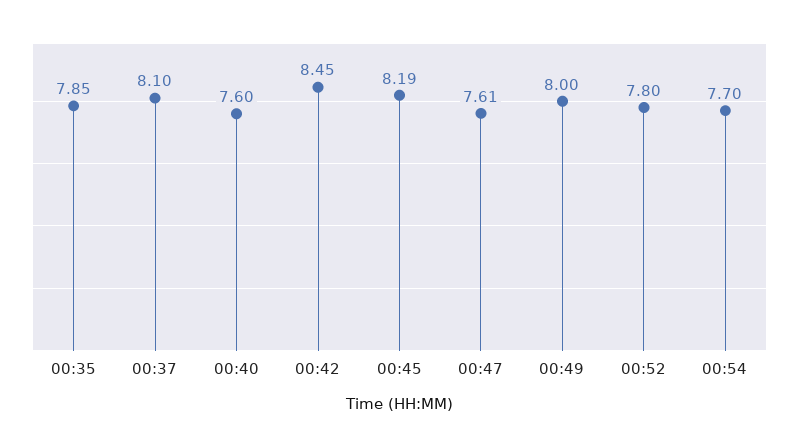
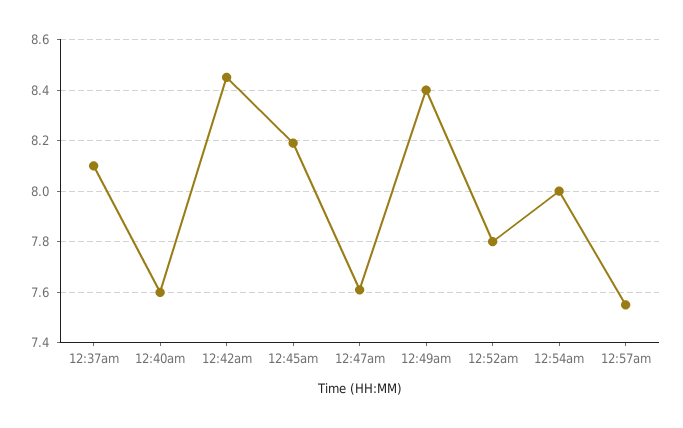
00:35: 7.85 -> none
00:49: 8 -> 8.4
00:54: 7.7 -> 8
12:57am: none -> 7.55

